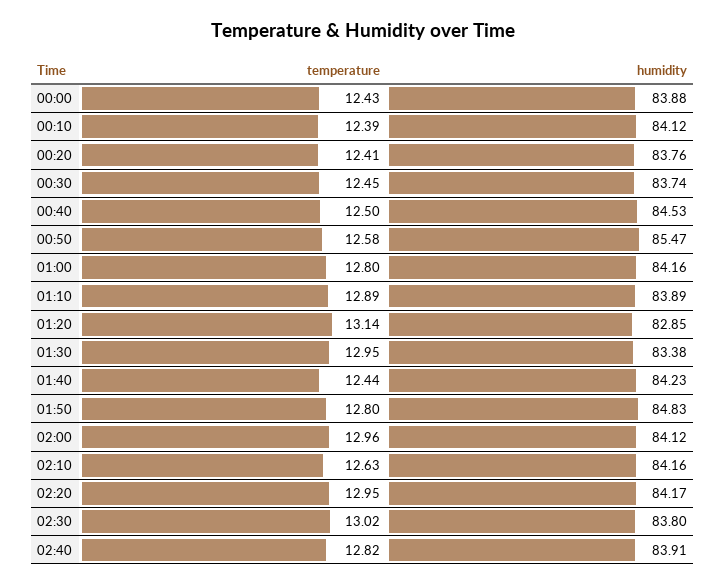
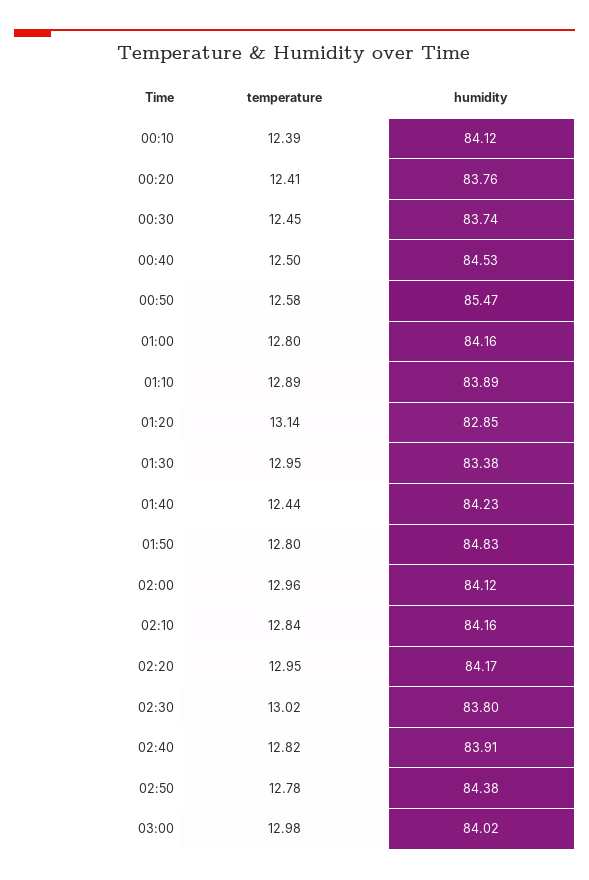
temperature, 00:00: 12.43 -> none
humidity, 00:00: 83.88 -> none
temperature, 02:10: 12.63 -> 12.84
temperature, 02:50: none -> 12.78
humidity, 02:50: none -> 84.38
temperature, 03:00: none -> 12.98
humidity, 03:00: none -> 84.02

